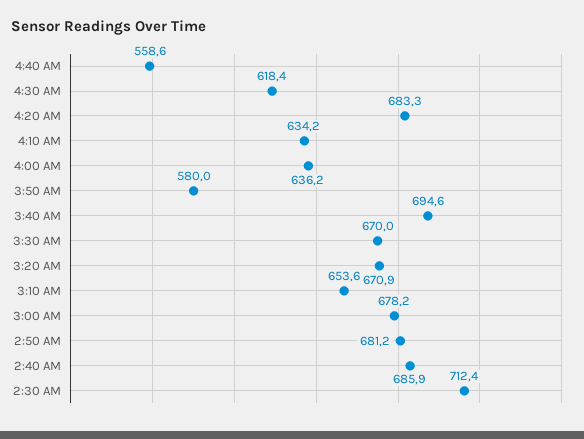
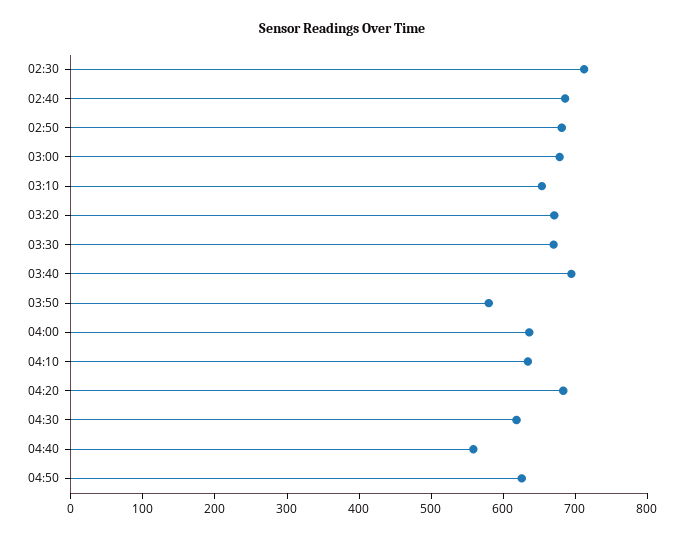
04:50: none -> 620

